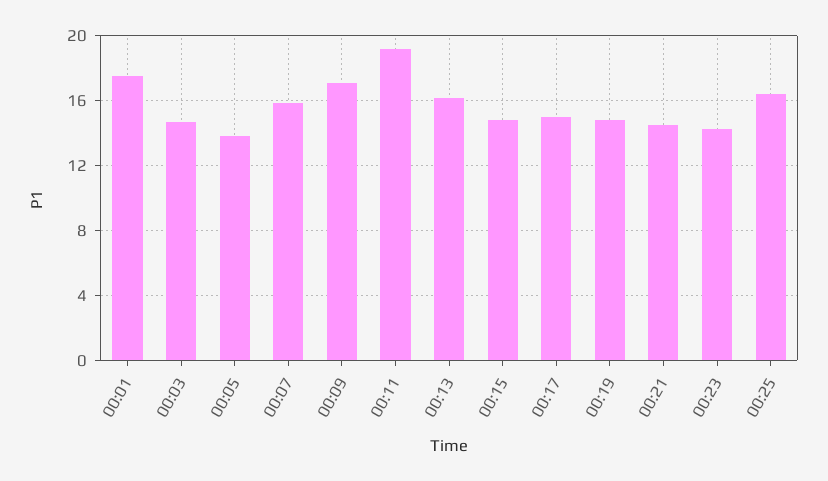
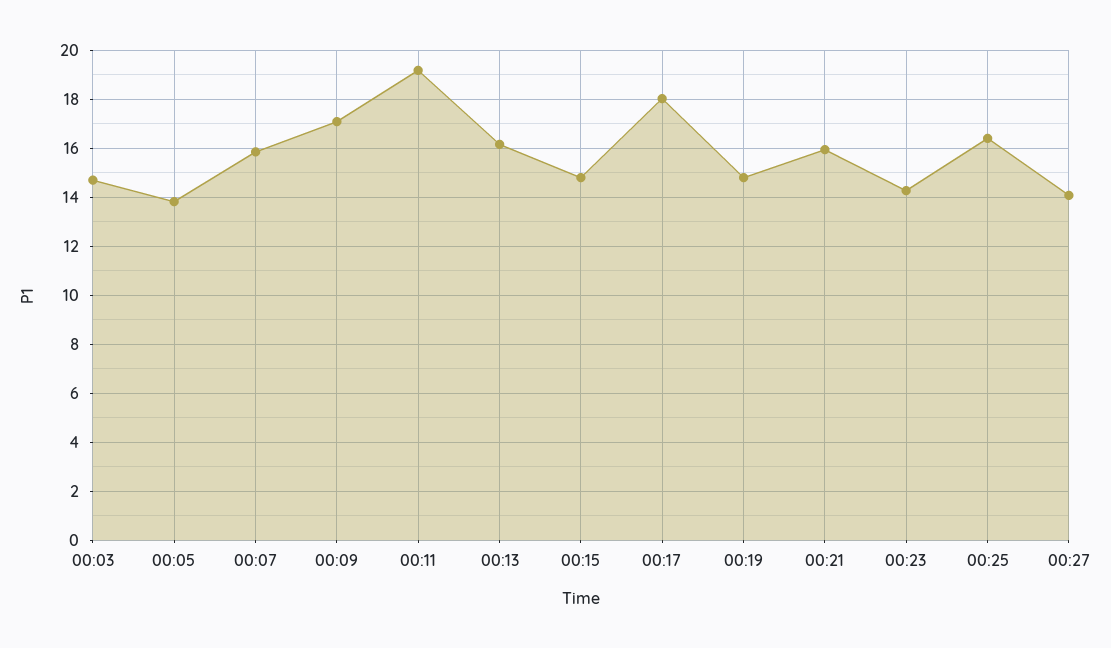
00:01: 17.5 -> none
00:17: 15 -> 18
00:21: 14.5 -> 16
00:27: none -> 14

